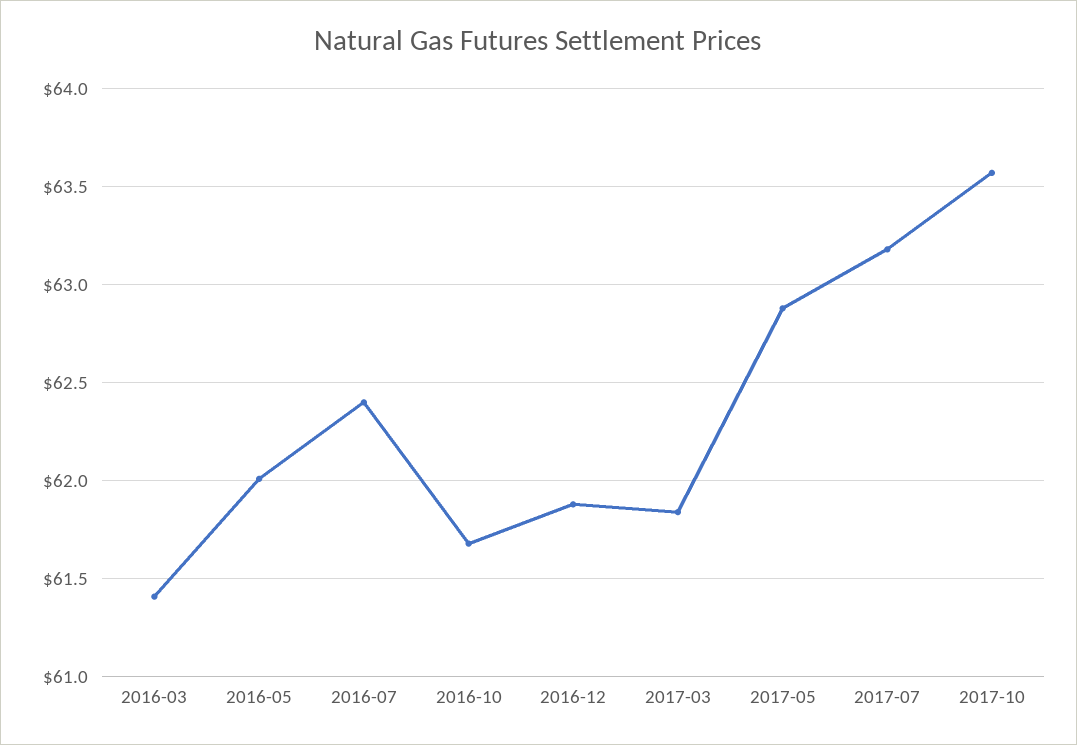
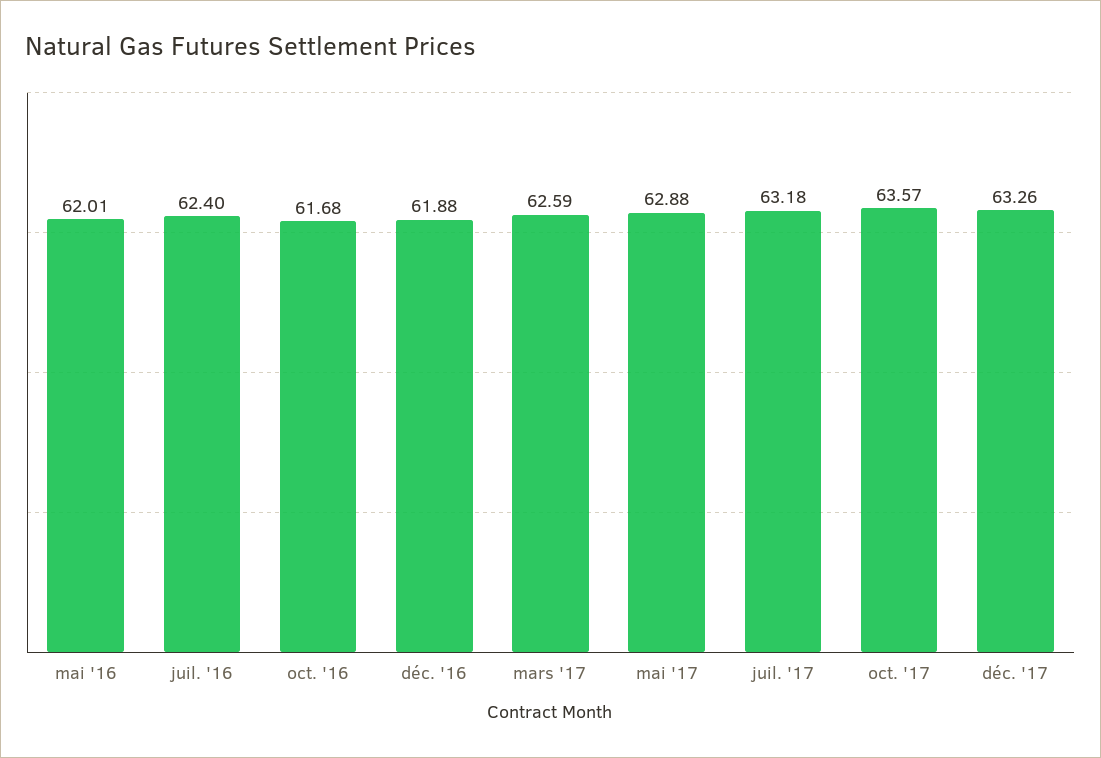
2016-03: 61.4 -> none
2017-03: 61.85 -> 62.59
déc. '17: none -> 63.26

